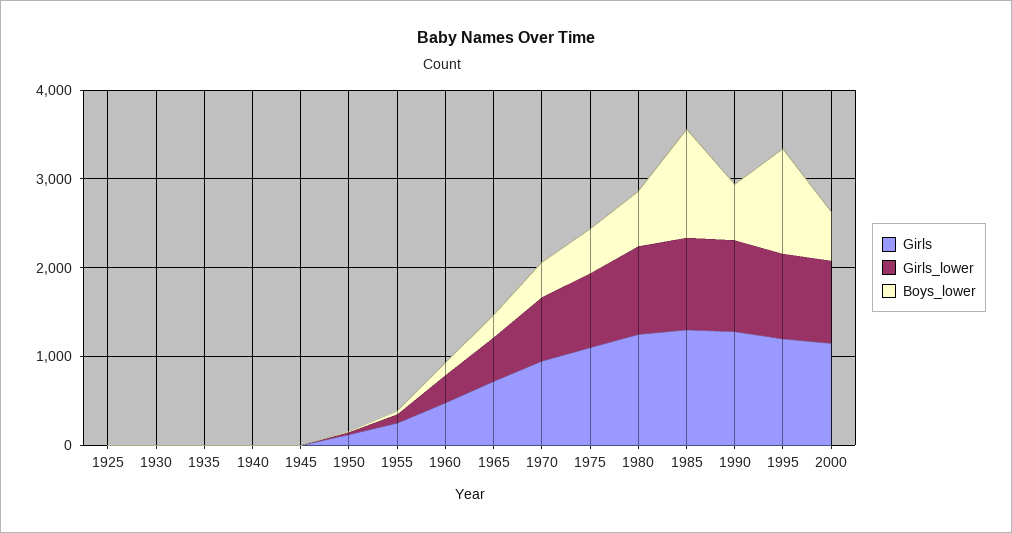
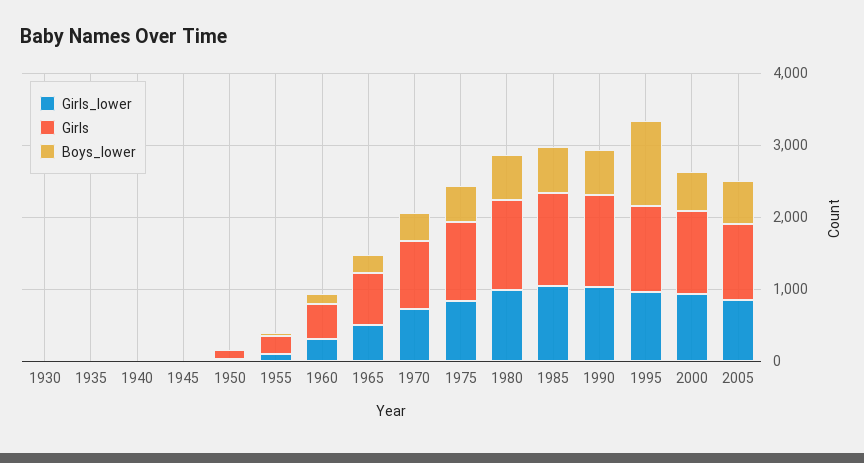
Girls, 1925: 0 -> none
Girls_lower, 1925: 0 -> none
Boys_lower, 1925: 0 -> none
Boys_lower, 1985: 1200 -> 600
Girls_lower, 2005: none -> 800
Girls, 2005: none -> 1000
Boys_lower, 2005: none -> 600

